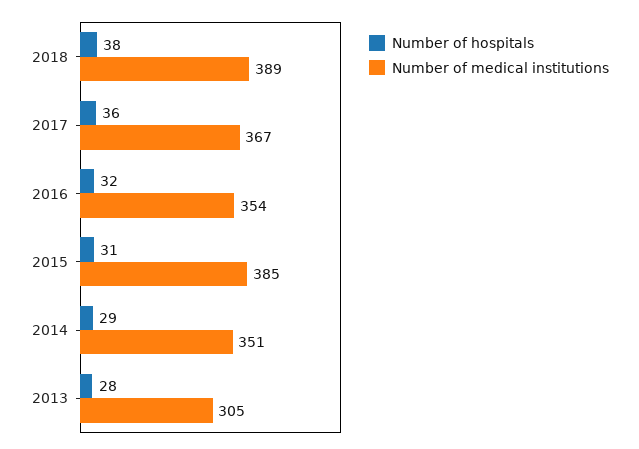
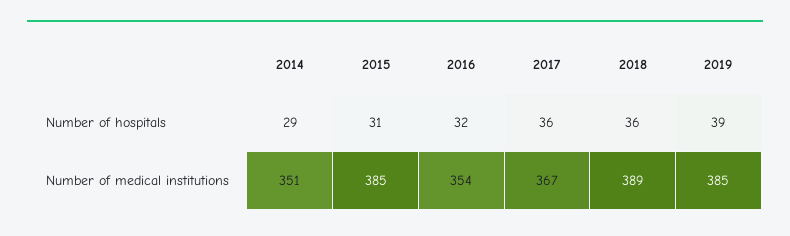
Number of hospitals, 2018: 38 -> 36
Number of hospitals, 2013: 28 -> none
Number of medical institutions, 2013: 305 -> none
Number of hospitals, 2019: none -> 39
Number of medical institutions, 2019: none -> 385

